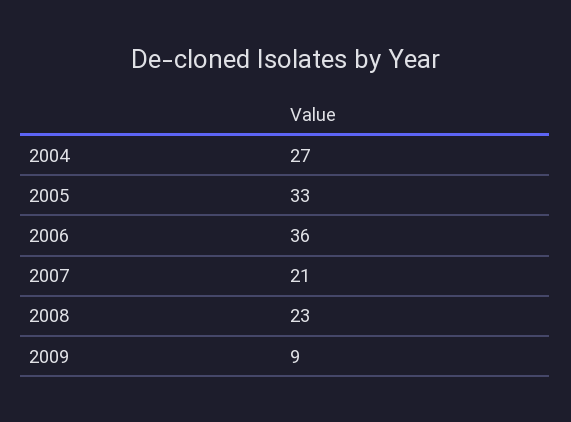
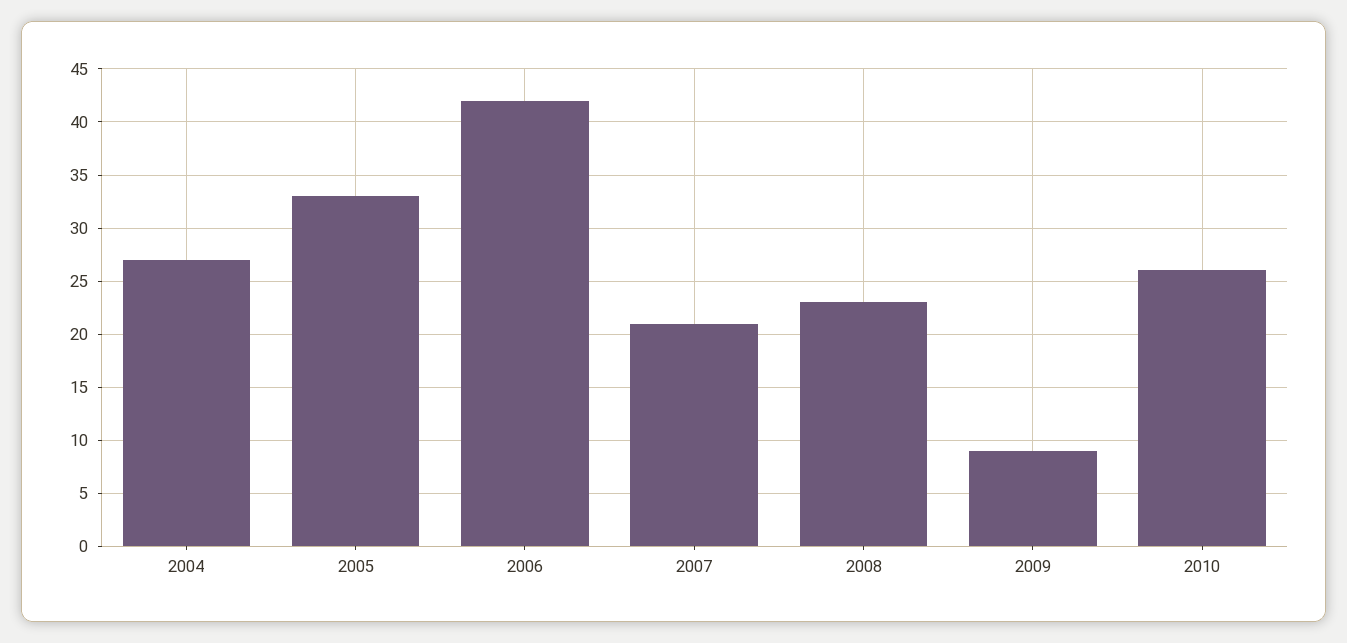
2006: 36 -> 42
2010: none -> 26

